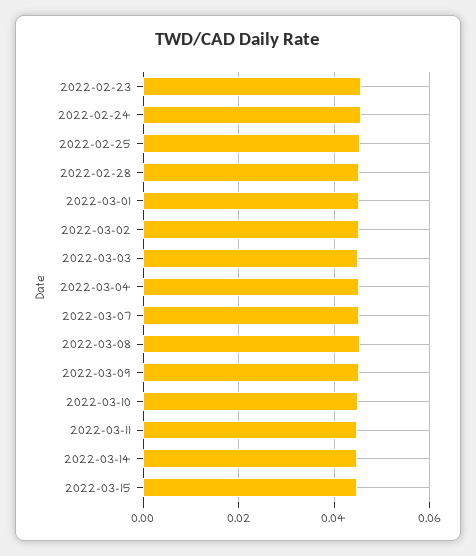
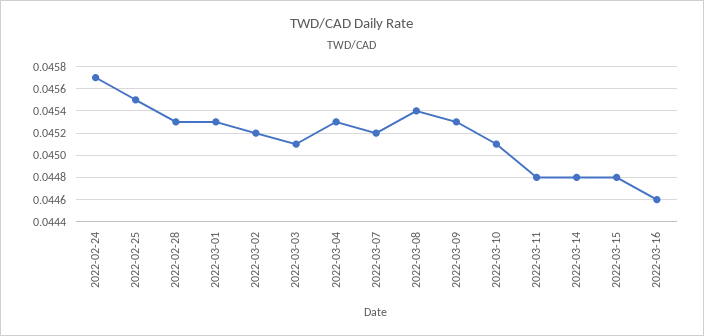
2022-02-23: 0.046 -> none
2022-03-16: none -> 0.0446

